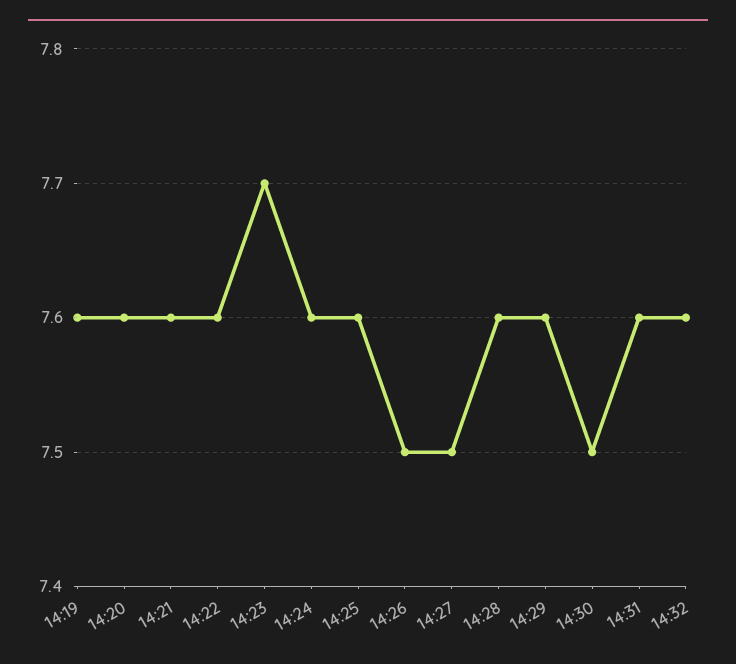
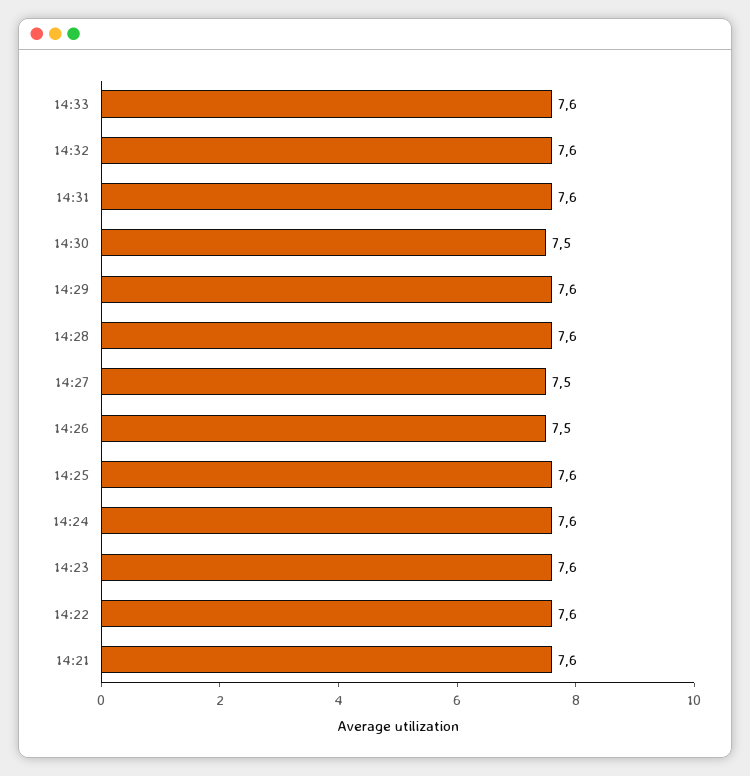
14:19: 7.6 -> none
14:20: 7.6 -> none
14:23: 7.7 -> 7.6
14:33: none -> 7.6

